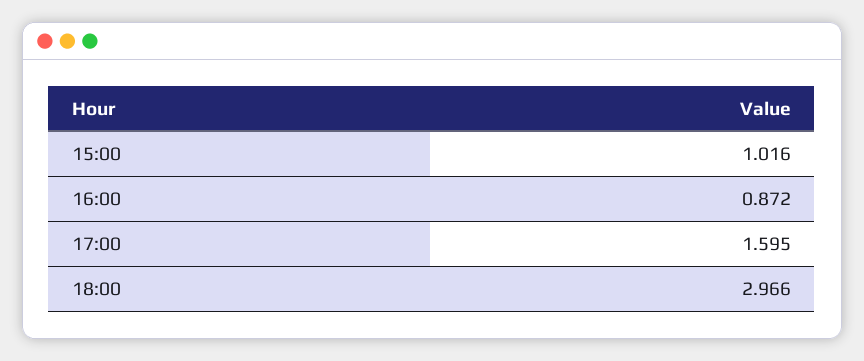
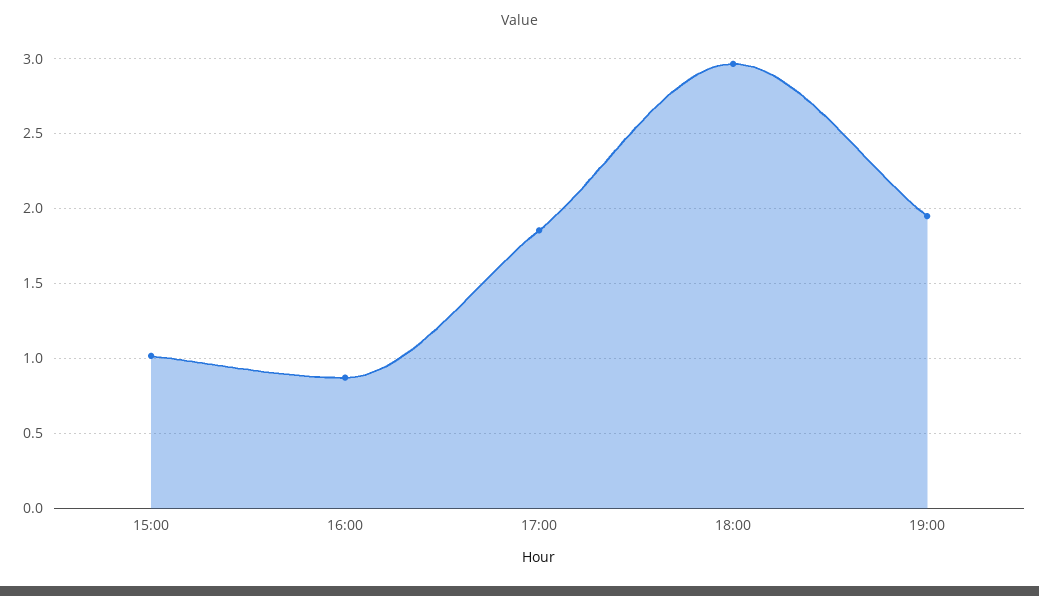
17:00: 1.595 -> 1.85
19:00: none -> 1.95

